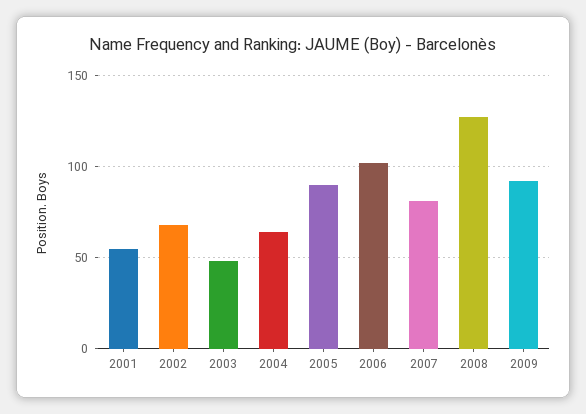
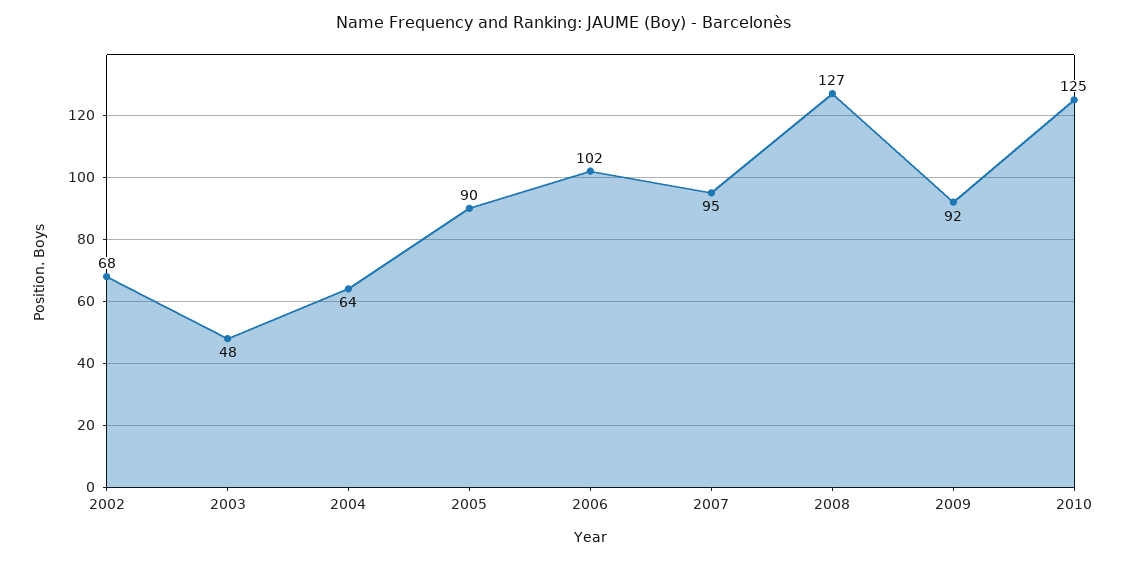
2001: 55 -> none
2007: 80 -> 95
2010: none -> 125

